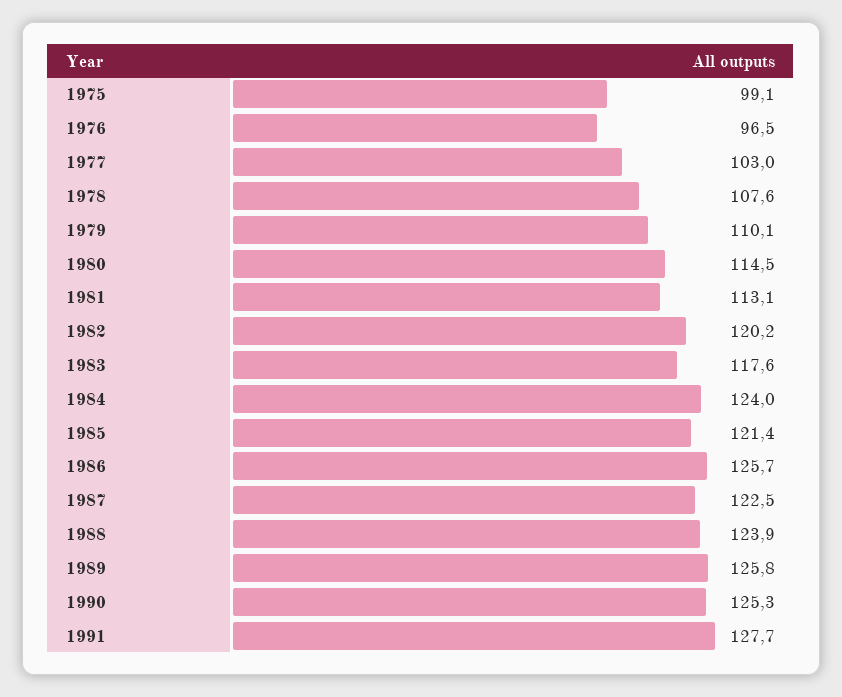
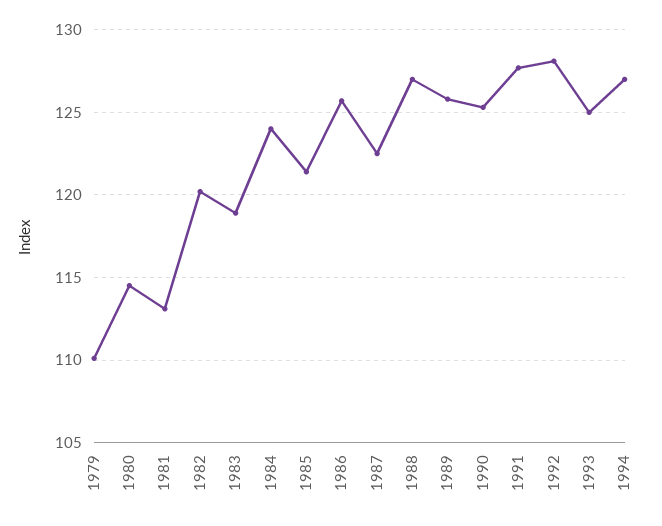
1975: 99.1 -> none
1976: 96.5 -> none
1977: 103 -> none
1978: 107.6 -> none
1983: 117.6 -> 119
1988: 123.9 -> 127
1992: none -> 128
1993: none -> 125
1994: none -> 127

